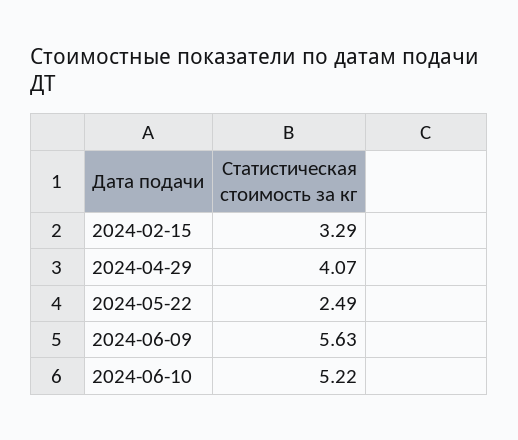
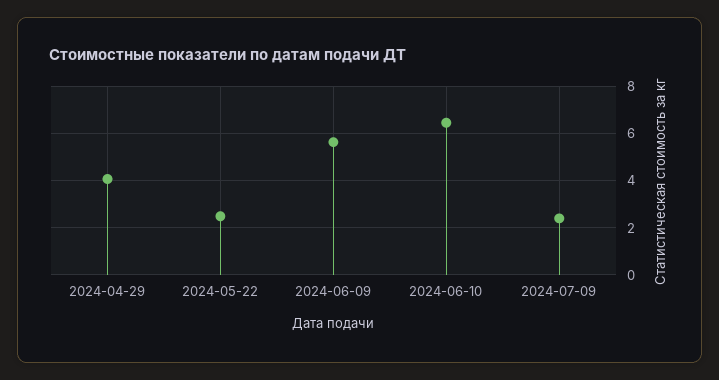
2024-02-15: 3.29 -> none
2024-06-10: 5.22 -> 6.5
2024-07-09: none -> 2.5

